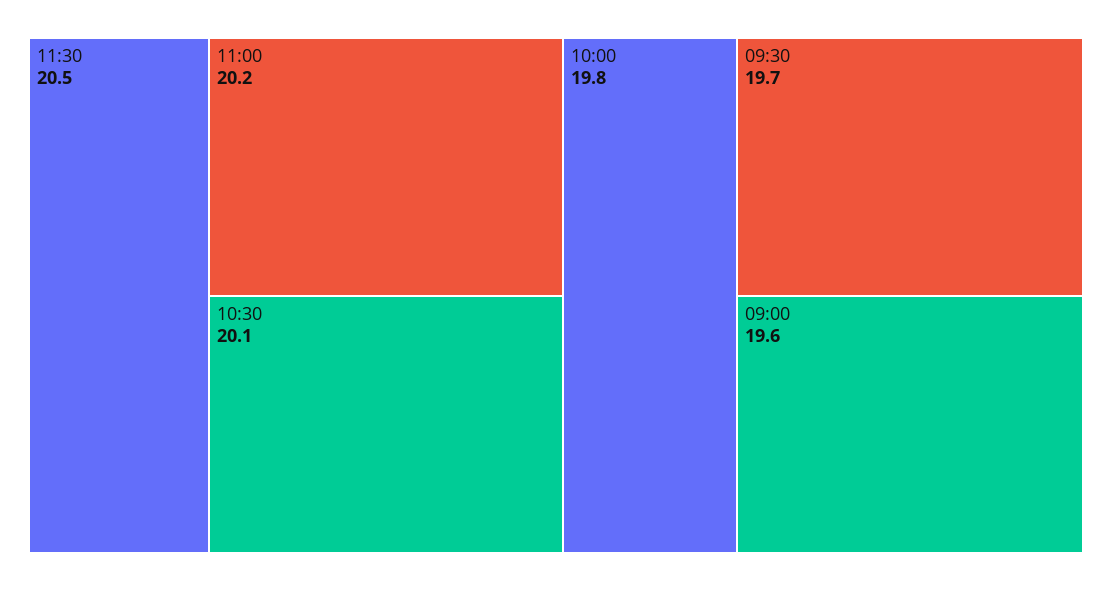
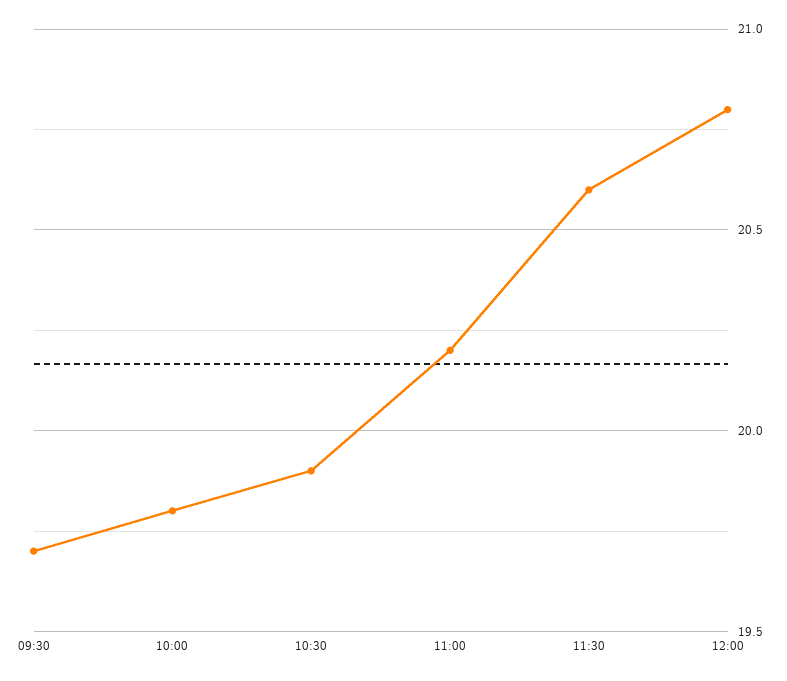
11:30: 20.5 -> 20.6
10:30: 20.1 -> 19.9
09:00: 19.6 -> none
12:00: none -> 20.8

